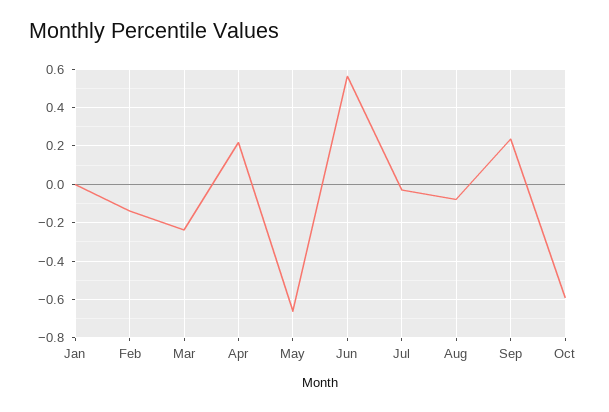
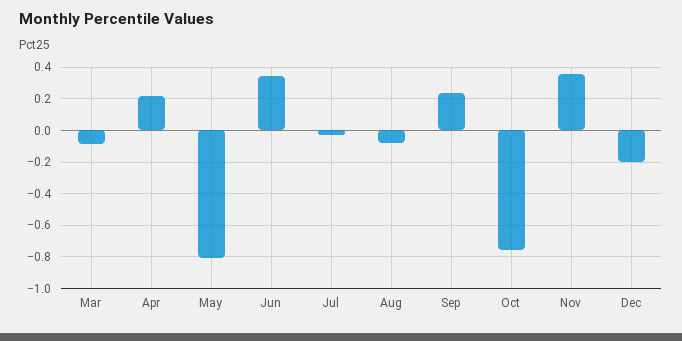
Jan: 0 -> none
Feb: -0.15 -> none
Mar: -0.25 -> -0.1
May: -0.65 -> -0.8
Jun: 0.55 -> 0.35
Oct: -0.6 -> -0.75
Nov: none -> 0.35
Dec: none -> -0.2

